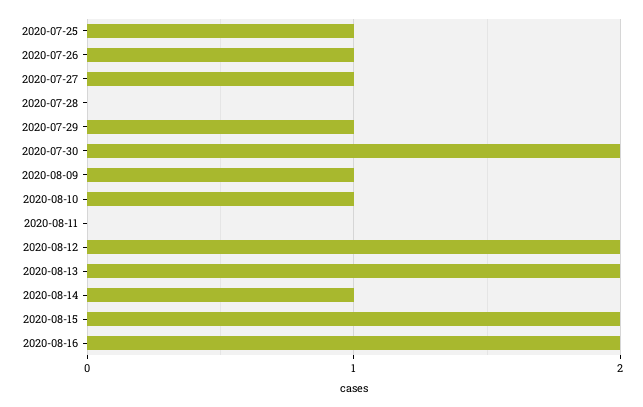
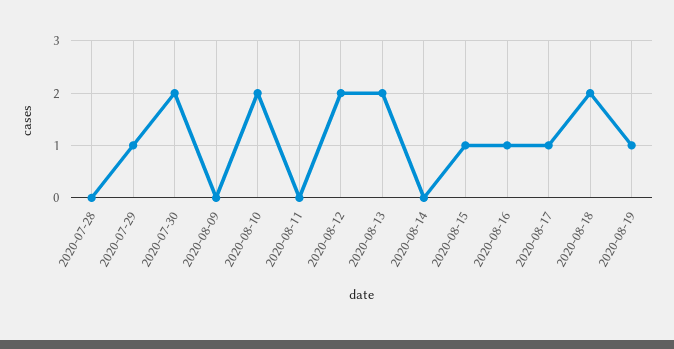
2020-07-25: 1 -> none
2020-07-26: 1 -> none
2020-07-27: 1 -> none
2020-08-09: 1 -> 0
2020-08-10: 1 -> 2
2020-08-14: 1 -> 0
2020-08-15: 2 -> 1
2020-08-16: 2 -> 1
2020-08-17: none -> 1
2020-08-18: none -> 2
2020-08-19: none -> 1

